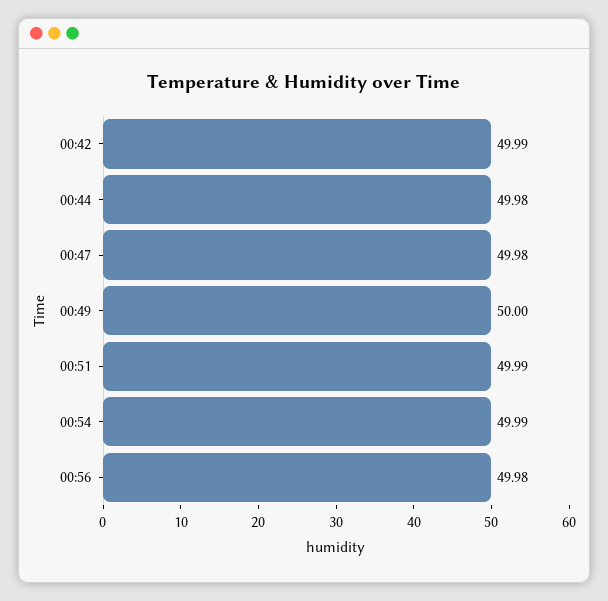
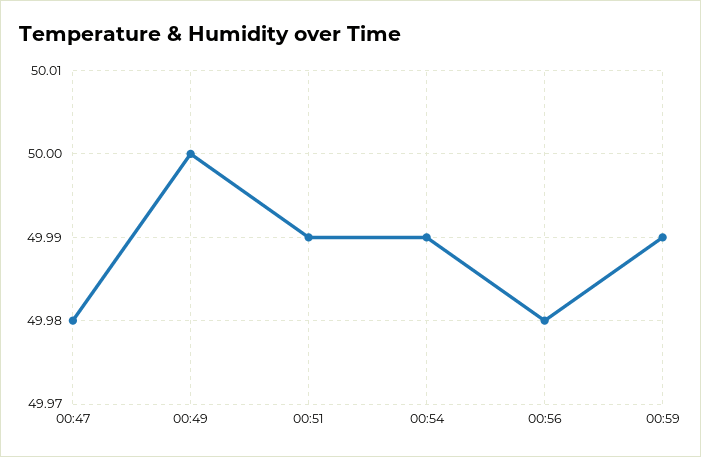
00:42: 49.99 -> none
00:44: 49.98 -> none
00:59: none -> 49.99

